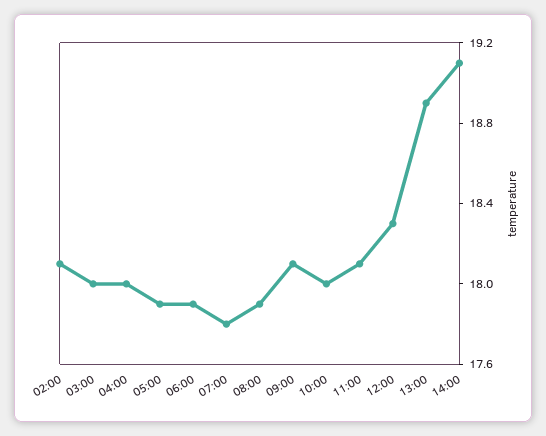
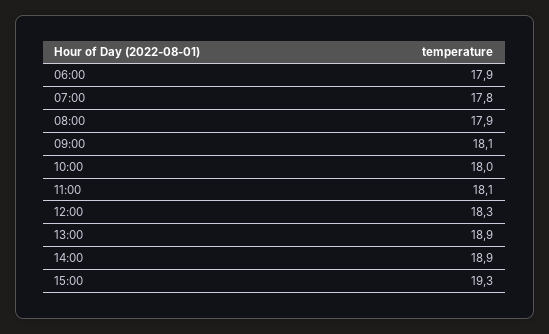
02:00: 18.1 -> none
03:00: 18 -> none
04:00: 18 -> none
05:00: 17.9 -> none
14:00: 19.1 -> 18.9
15:00: none -> 19.3

